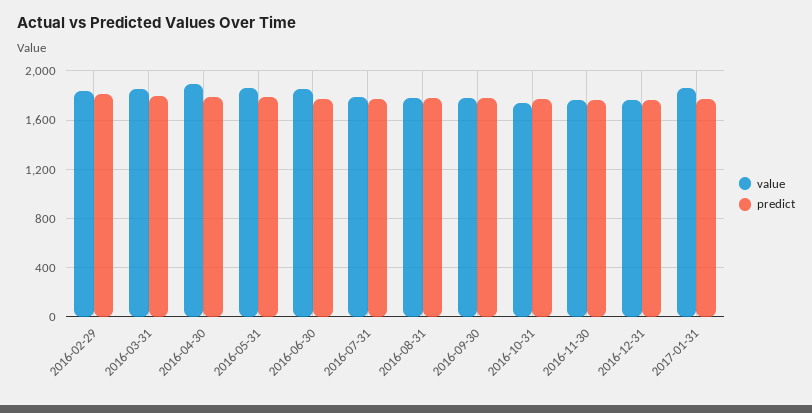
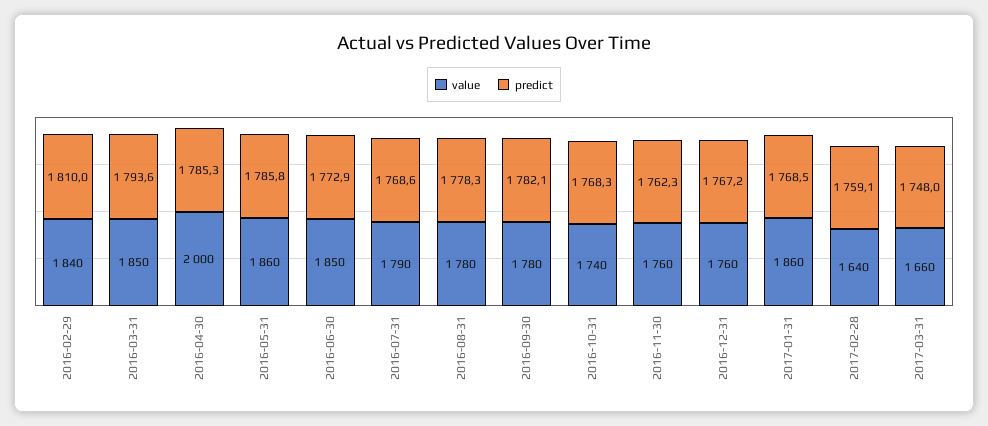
value, 2016-04-30: 1900 -> 2000
value, 2017-02-28: none -> 1640
predict, 2017-02-28: none -> 1759.1
value, 2017-03-31: none -> 1660
predict, 2017-03-31: none -> 1748

